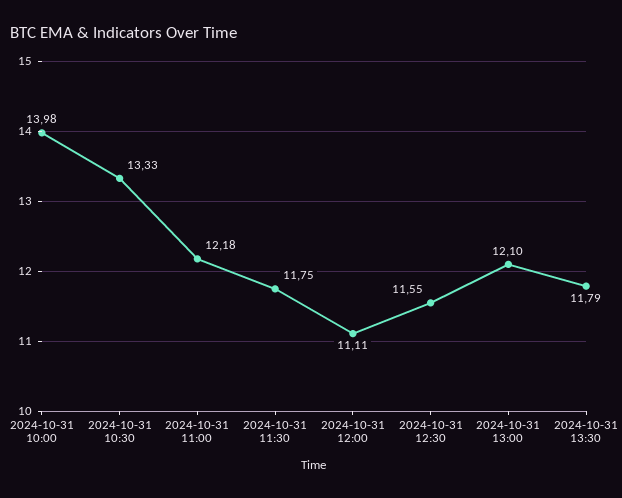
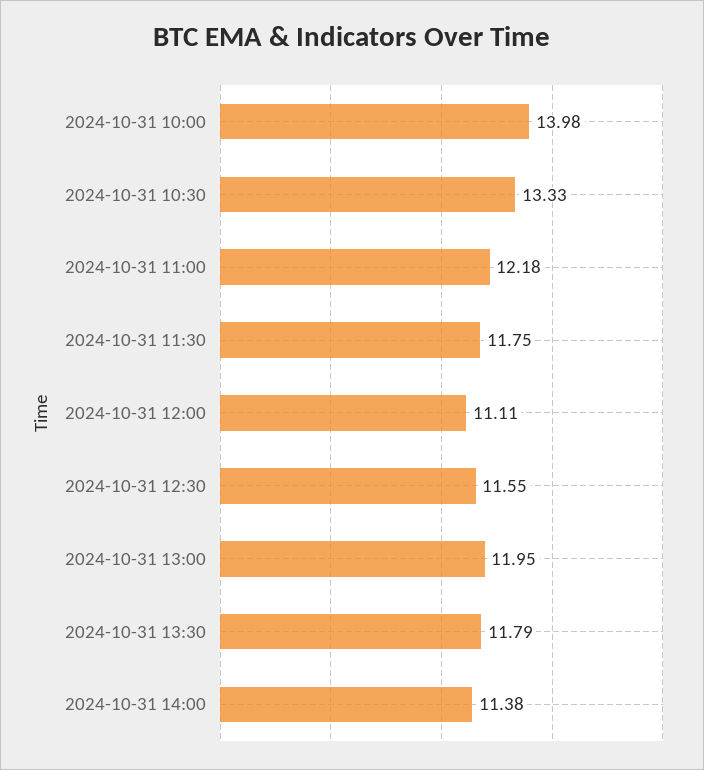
2024-10-31 13:00: 12.1 -> 11.95
2024-10-31 14:00: none -> 11.38

